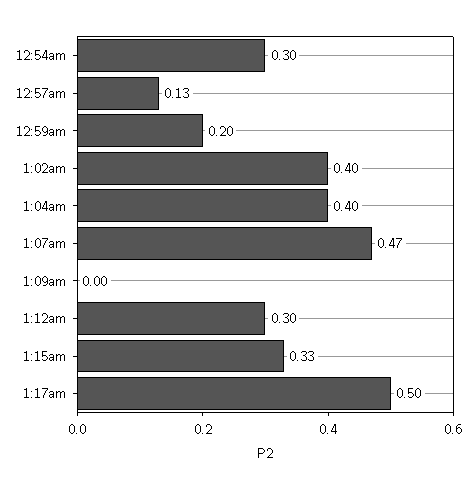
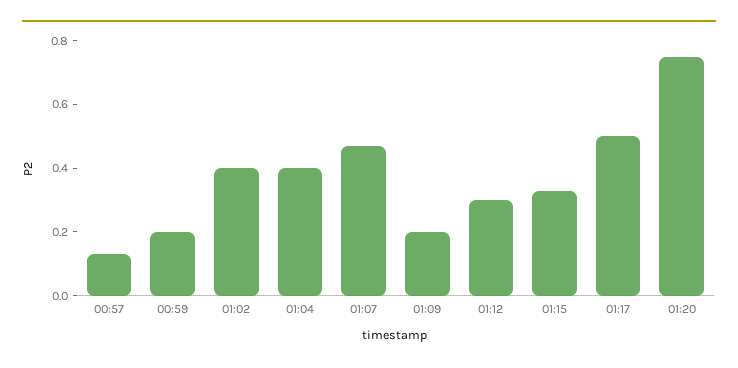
12:54am: 0.3 -> none
1:09am: 0 -> 0.2
01:20: none -> 0.75

